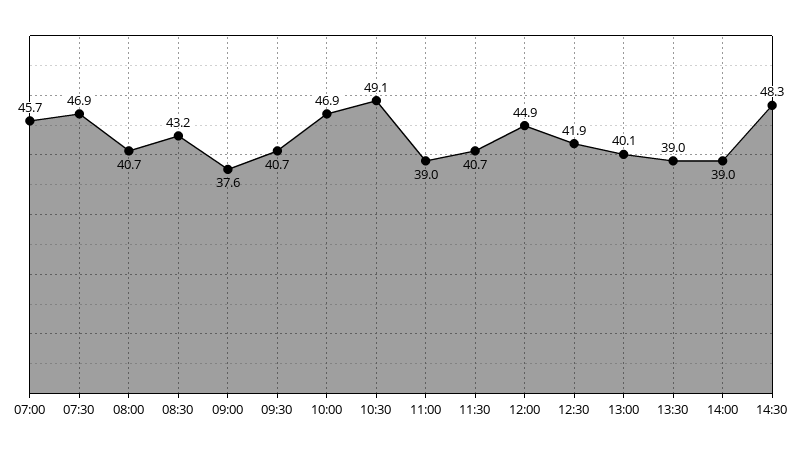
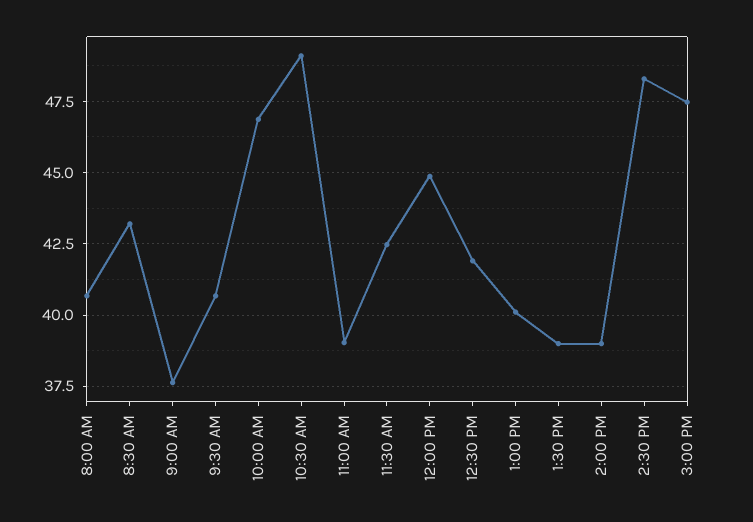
07:00: 45.7 -> none
07:30: 46.9 -> none
11:30: 40.7 -> 42.5
3:00 PM: none -> 47.5

